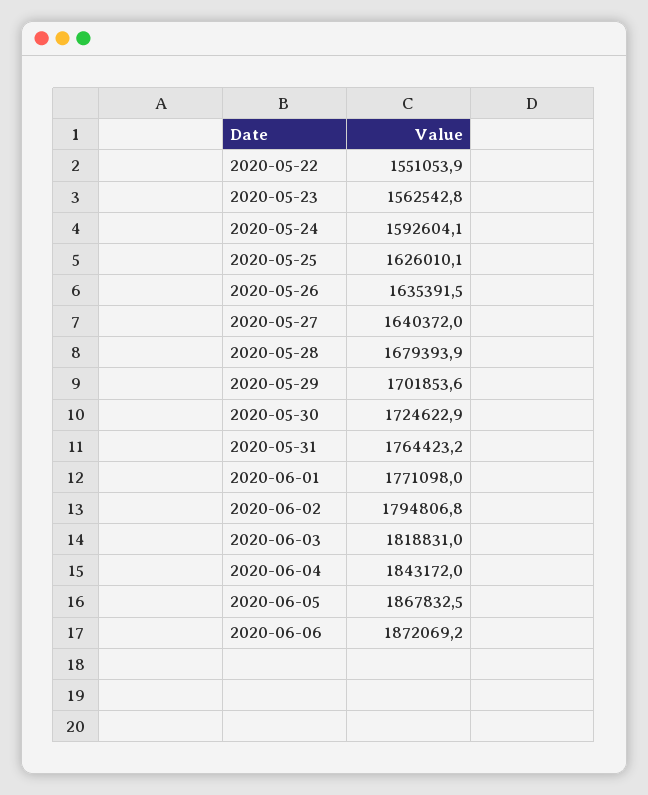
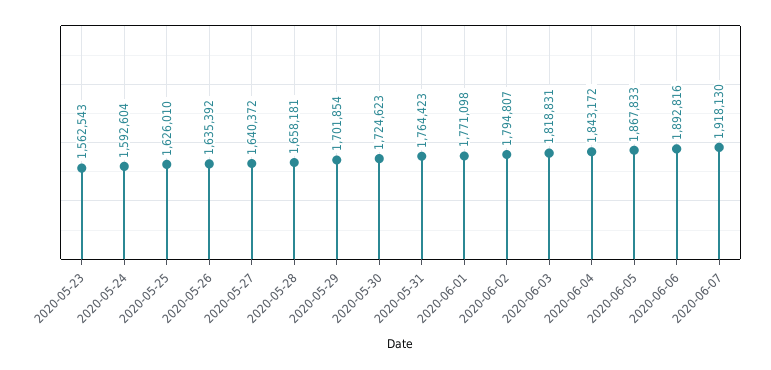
2020-05-22: 1551053.9 -> none
2020-05-28: 1679393.9 -> 1658181
2020-06-06: 1872069.2 -> 1892816
2020-06-07: none -> 1918130

